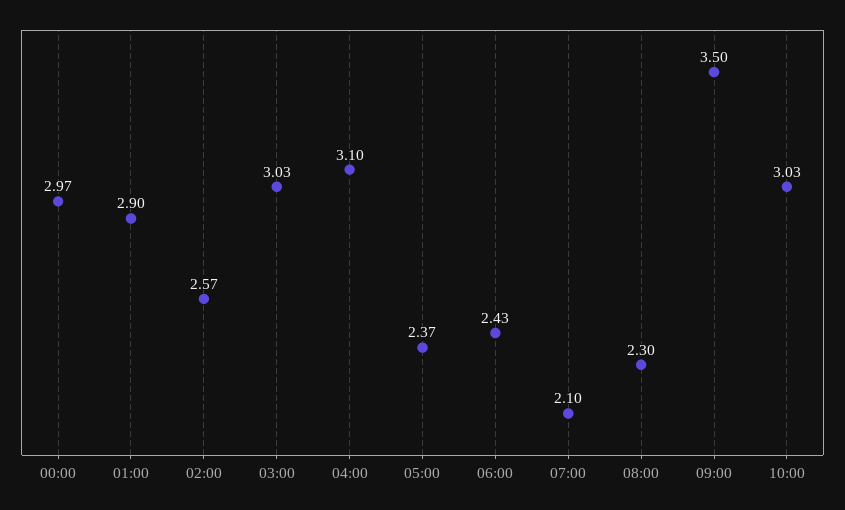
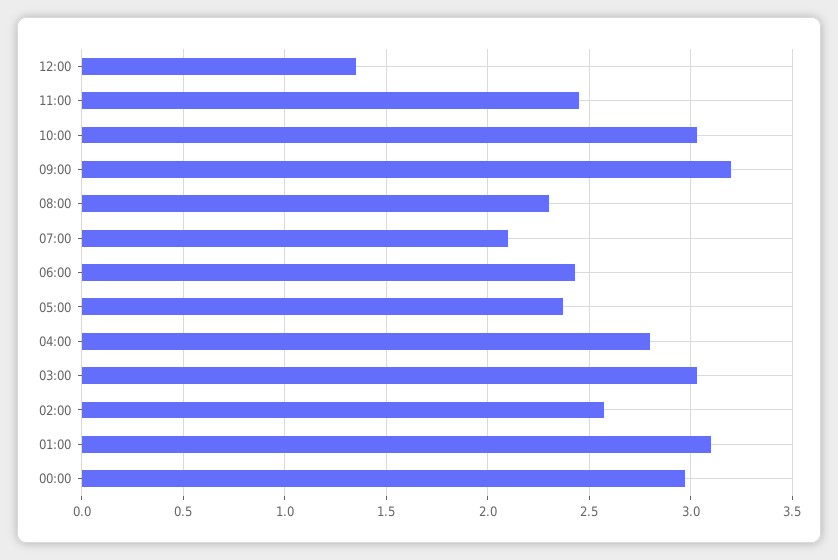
01:00: 2.9 -> 3.1
04:00: 3.1 -> 2.8
09:00: 3.5 -> 3.2
12:00: none -> 1.35
11:00: none -> 2.45

